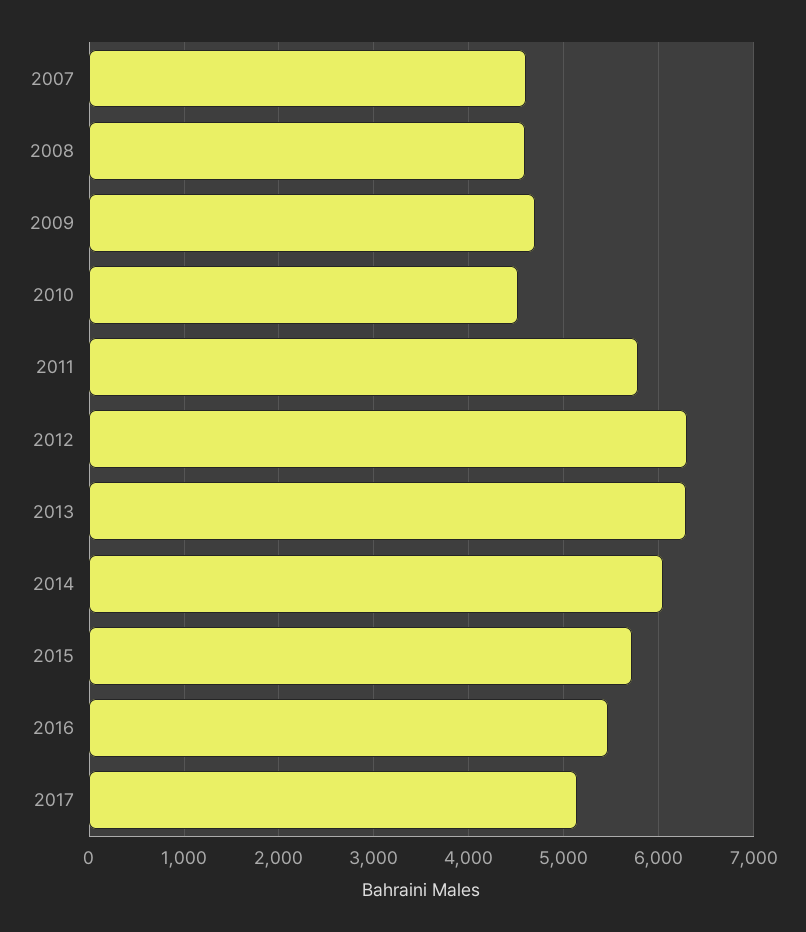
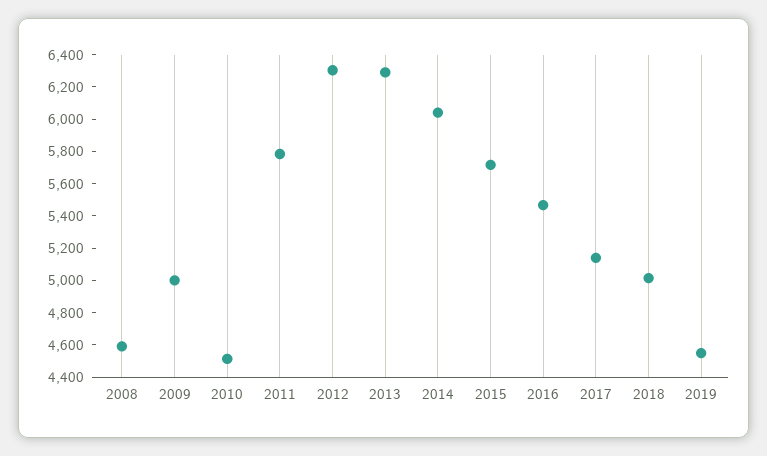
2007: 4600 -> none
2009: 4700 -> 5000
2018: none -> 5000
2019: none -> 4550

